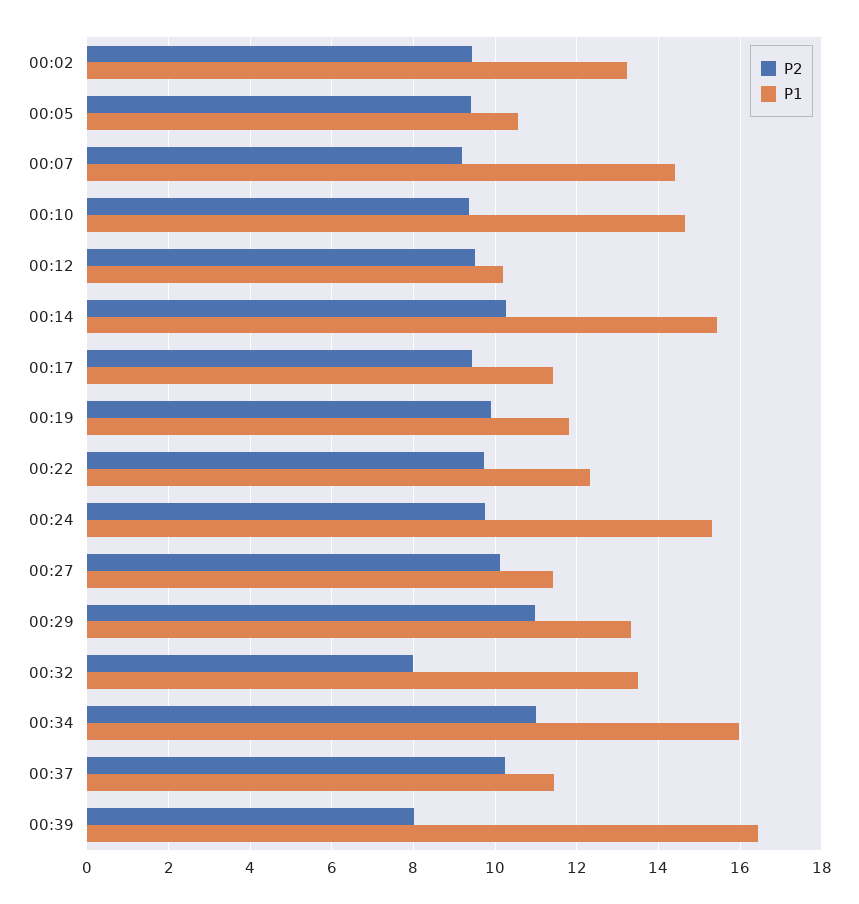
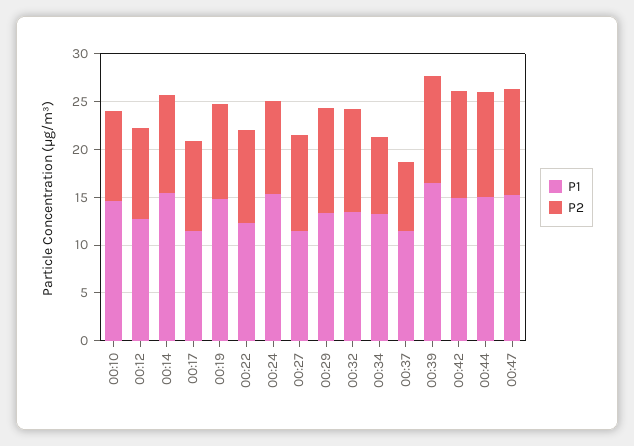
P2, 00:02: 9.4 -> none
P1, 00:02: 13.2 -> none
P2, 00:05: 9.4 -> none
P1, 00:05: 10.6 -> none
P2, 00:07: 9.2 -> none
P1, 00:07: 14.4 -> none
P1, 00:12: 10.2 -> 13
P1, 00:19: 11.8 -> 15
P2, 00:32: 8 -> 11
P2, 00:34: 11 -> 8
P1, 00:34: 16 -> 13
P2, 00:37: 10.2 -> 7
P2, 00:39: 8 -> 11
P1, 00:42: none -> 15
P2, 00:42: none -> 11
P1, 00:44: none -> 15
P2, 00:44: none -> 11
P1, 00:47: none -> 15
P2, 00:47: none -> 11

